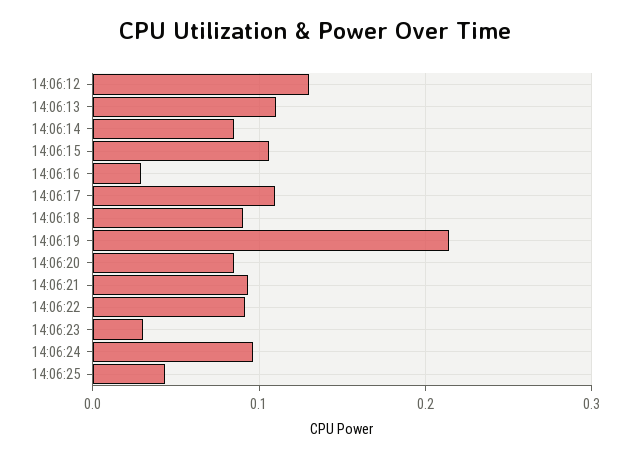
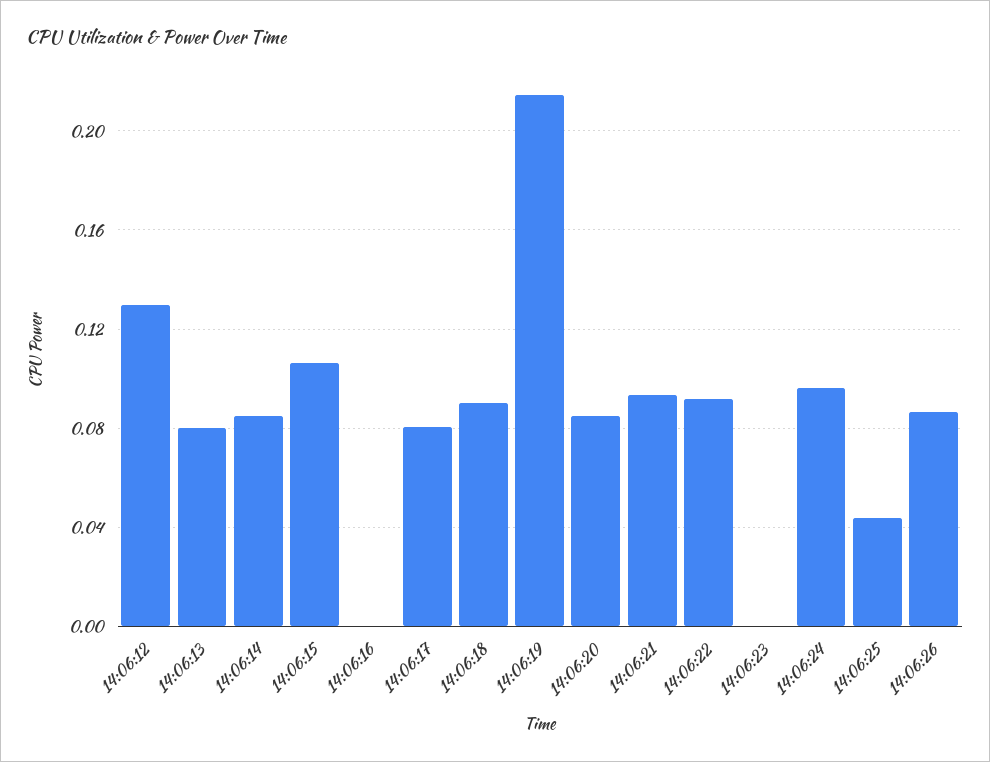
14:06:13: 0.11 -> 0.08
14:06:16: 0.03 -> 0
14:06:17: 0.11 -> 0.08
14:06:23: 0.03 -> 0
14:06:26: none -> 0.085

